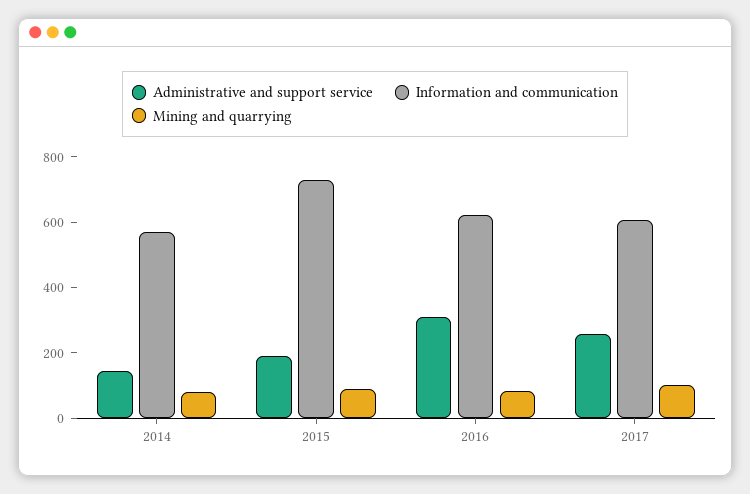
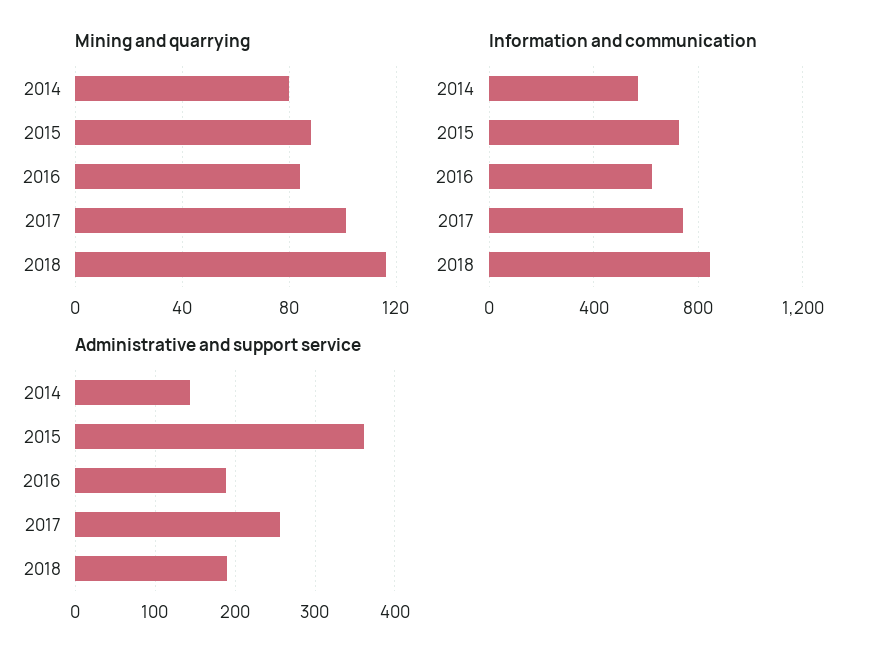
Administrative and support service, 2015: 200 -> 360
Administrative and support service, 2016: 300 -> 190
Information and communication, 2017: 600 -> 750
Mining and quarrying, 2018: none -> 115
Information and communication, 2018: none -> 850
Administrative and support service, 2018: none -> 190

